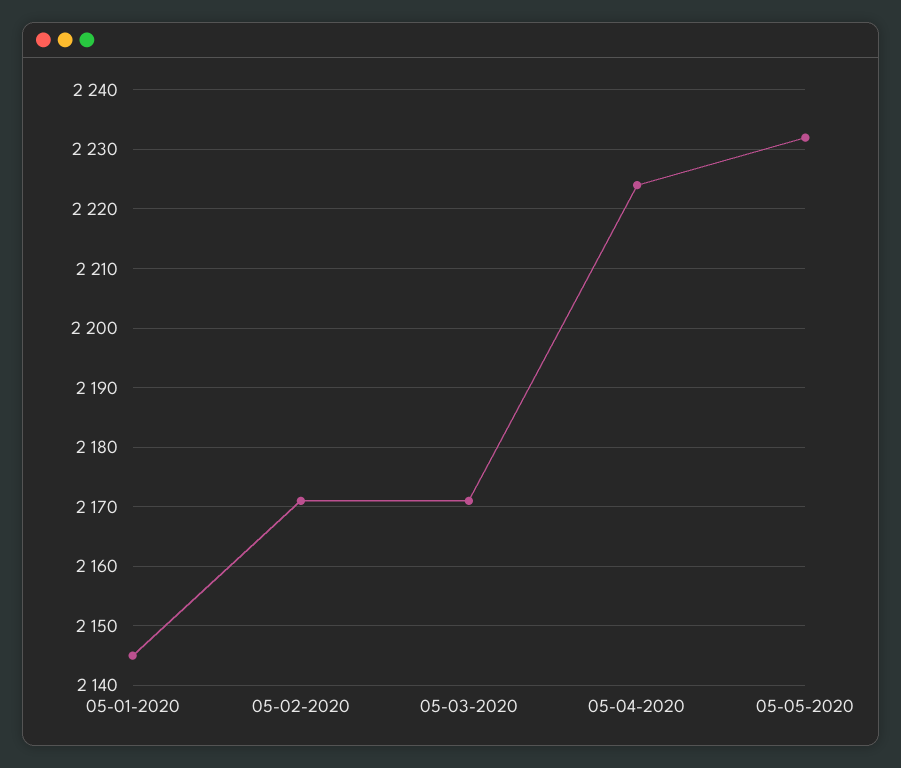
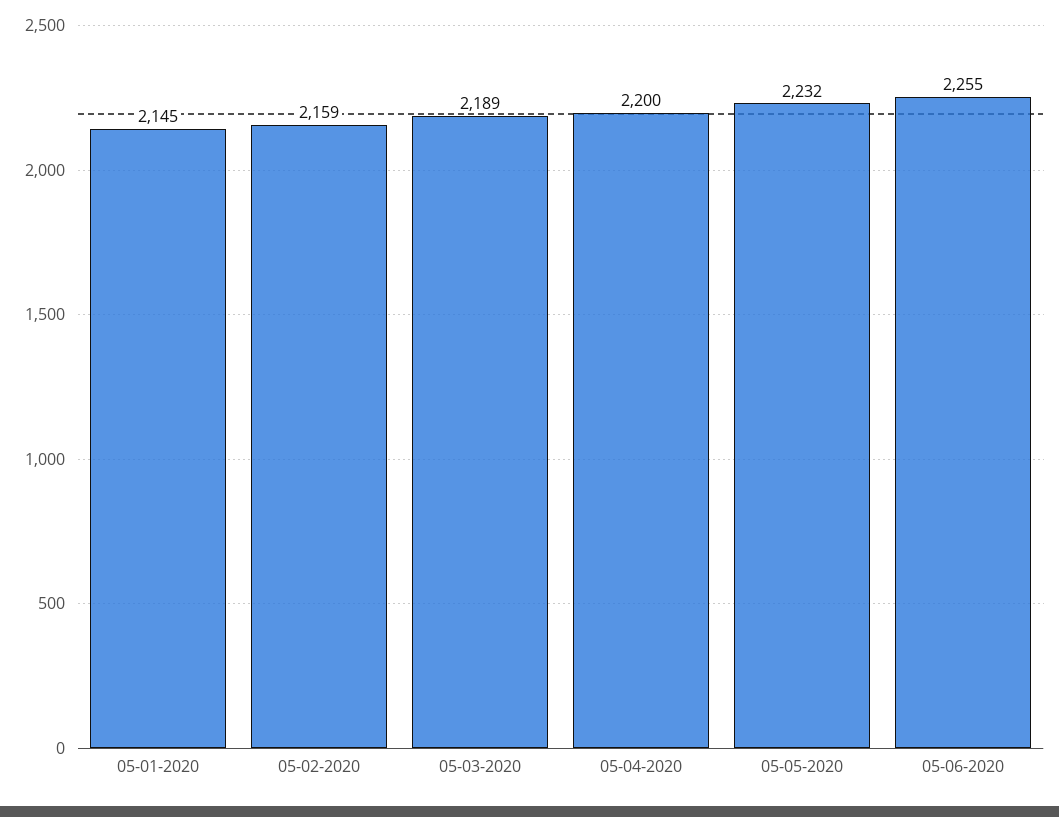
05-02-2020: 2170 -> 2159
05-03-2020: 2170 -> 2189
05-04-2020: 2225 -> 2200
05-06-2020: none -> 2255

